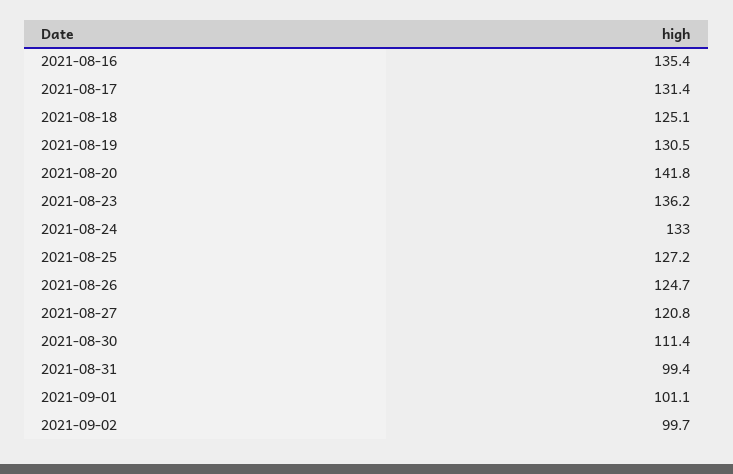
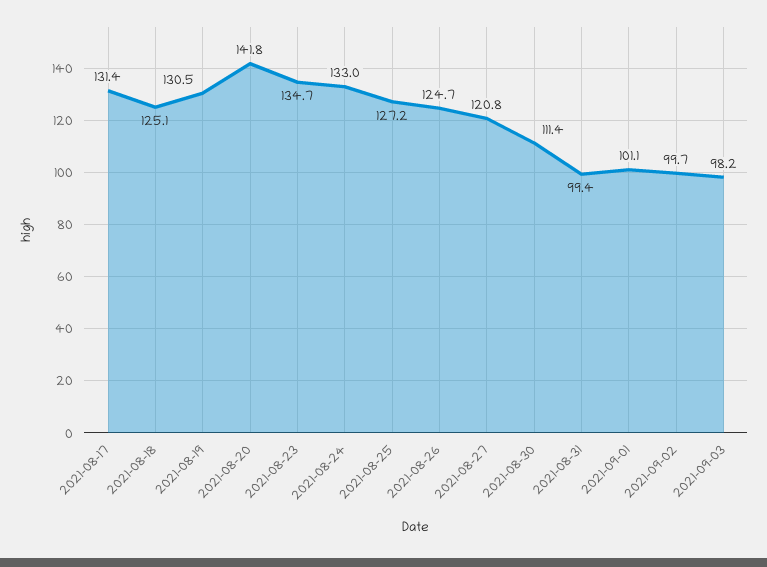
2021-08-16: 135.4 -> none
2021-08-23: 136.2 -> 134.7
2021-09-03: none -> 98.2

